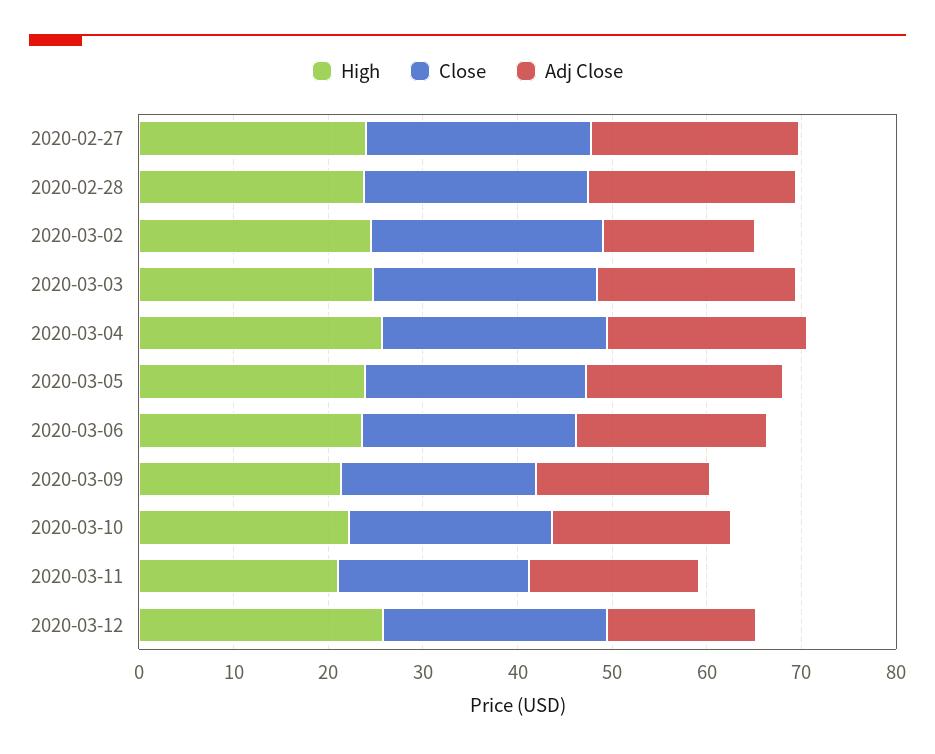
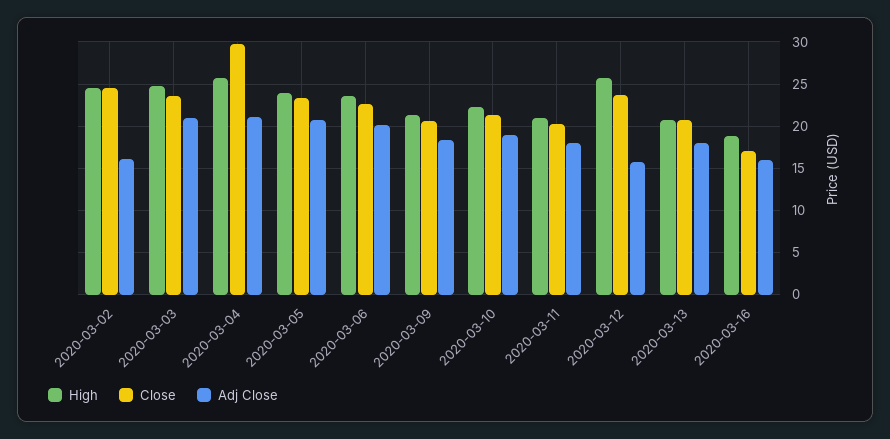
High, 2020-02-27: 24 -> none
Close, 2020-02-27: 24 -> none
Adj Close, 2020-02-27: 22 -> none
High, 2020-02-28: 24 -> none
Close, 2020-02-28: 24 -> none
Adj Close, 2020-02-28: 22 -> none
Close, 2020-03-04: 24 -> 30
High, 2020-03-13: none -> 21
Close, 2020-03-13: none -> 21
Adj Close, 2020-03-13: none -> 18
High, 2020-03-16: none -> 19
Close, 2020-03-16: none -> 17
Adj Close, 2020-03-16: none -> 16

